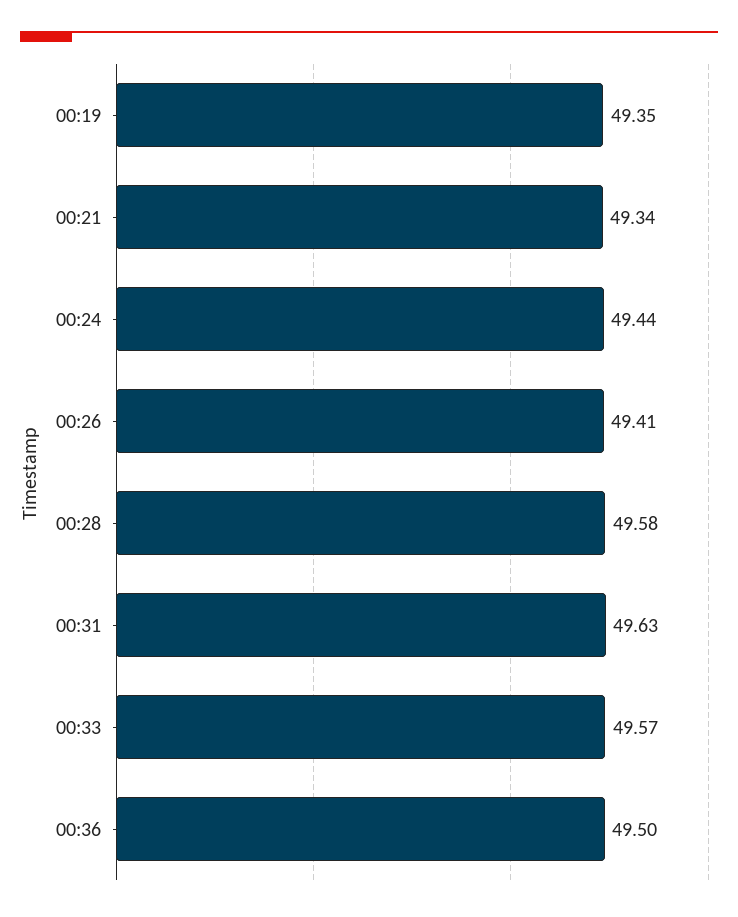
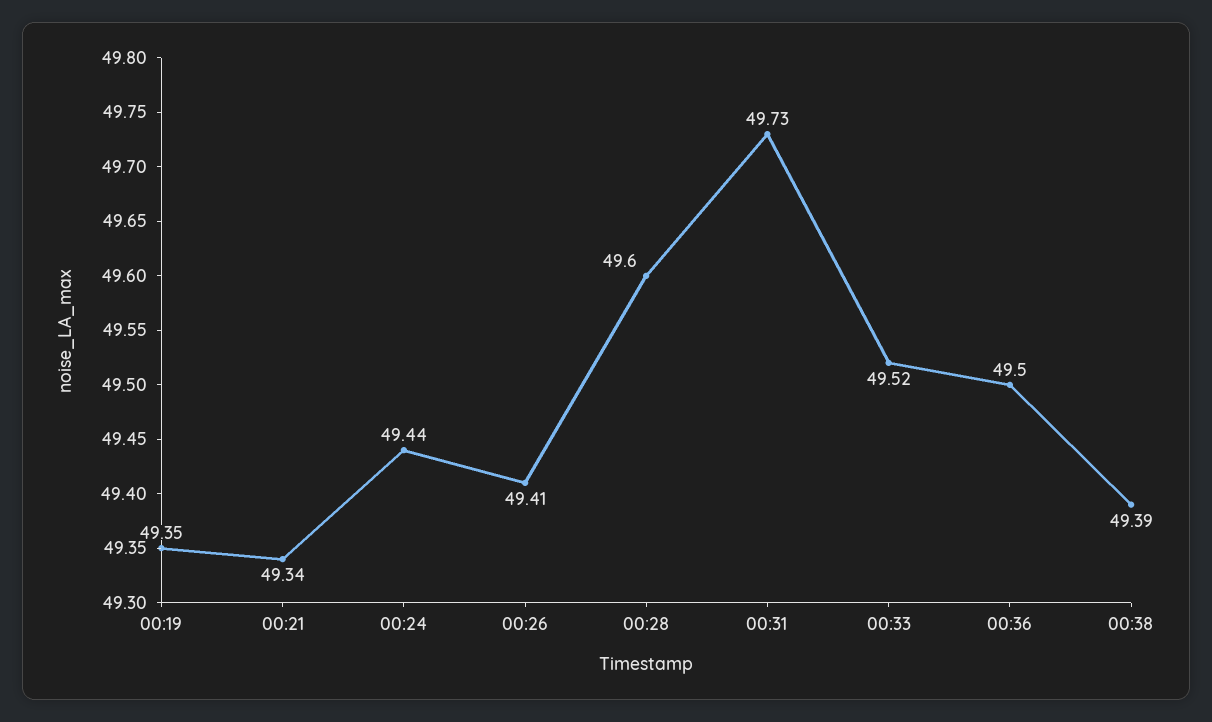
00:28: 49.58 -> 49.6
00:31: 49.63 -> 49.73
00:33: 49.57 -> 49.52
00:38: none -> 49.39

